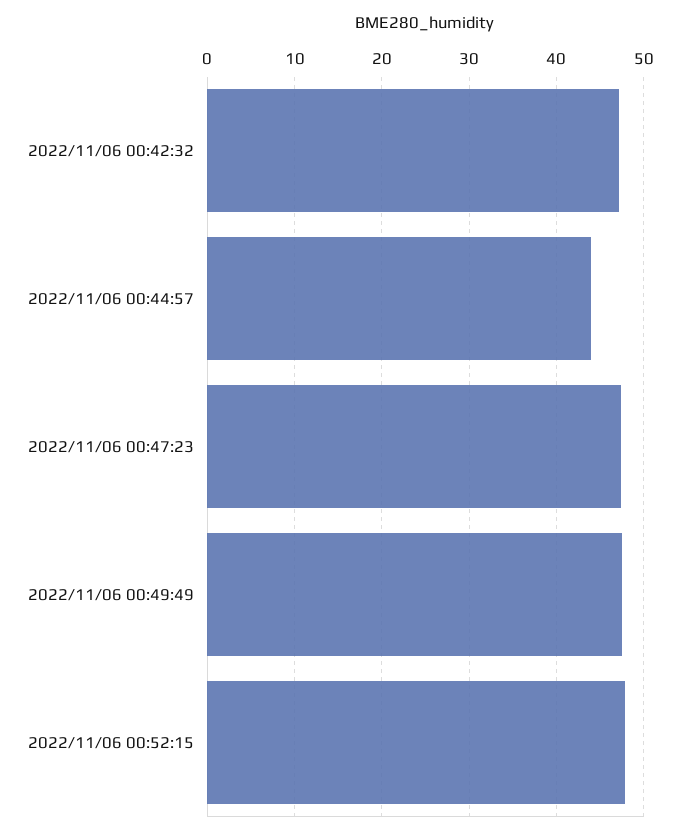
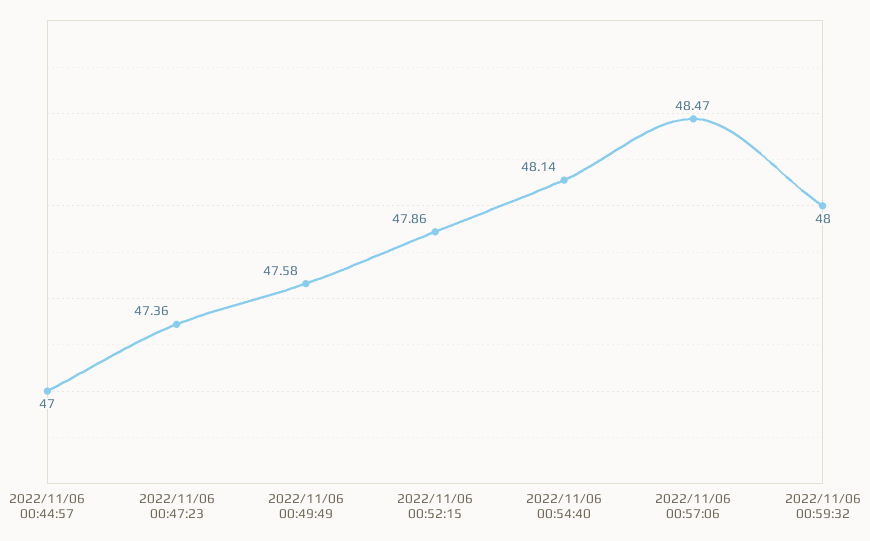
2022/11/06 00:42:32: 47 -> none
2022/11/06 00:44:57: 44 -> 47
2022/11/06 00:54:40: none -> 48.14
2022/11/06 00:57:06: none -> 48.47
2022/11/06 00:59:32: none -> 48

